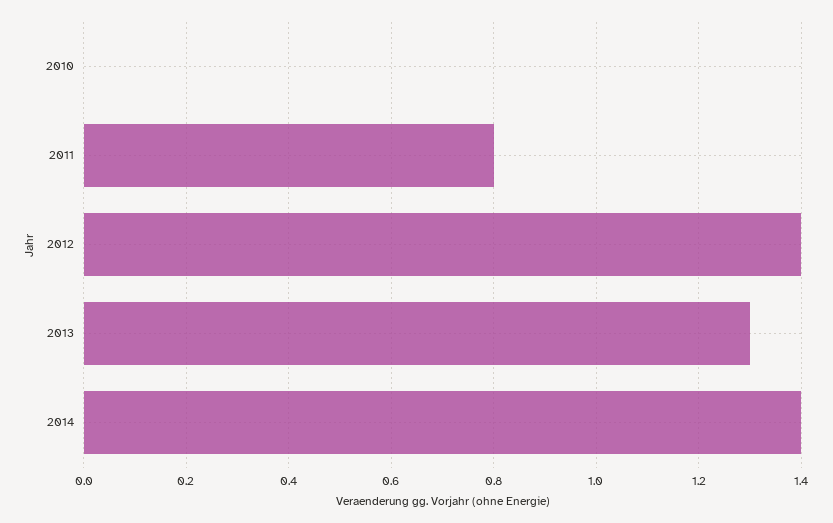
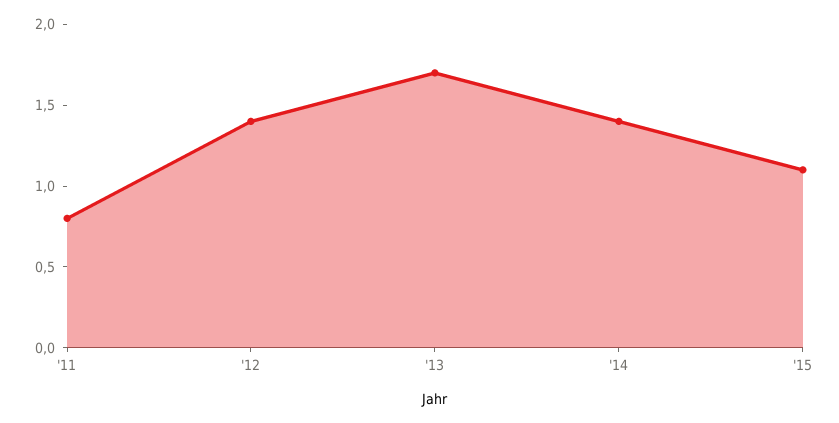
2010: 0 -> none
2013: 1.3 -> 1.7
'15: none -> 1.1

